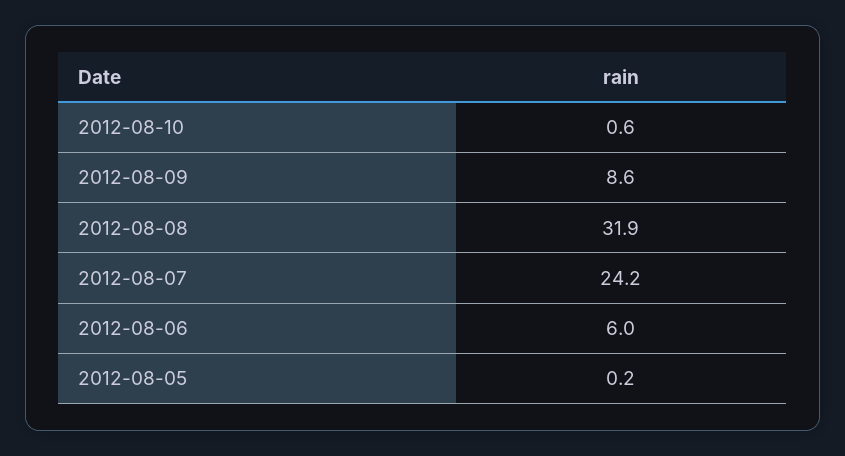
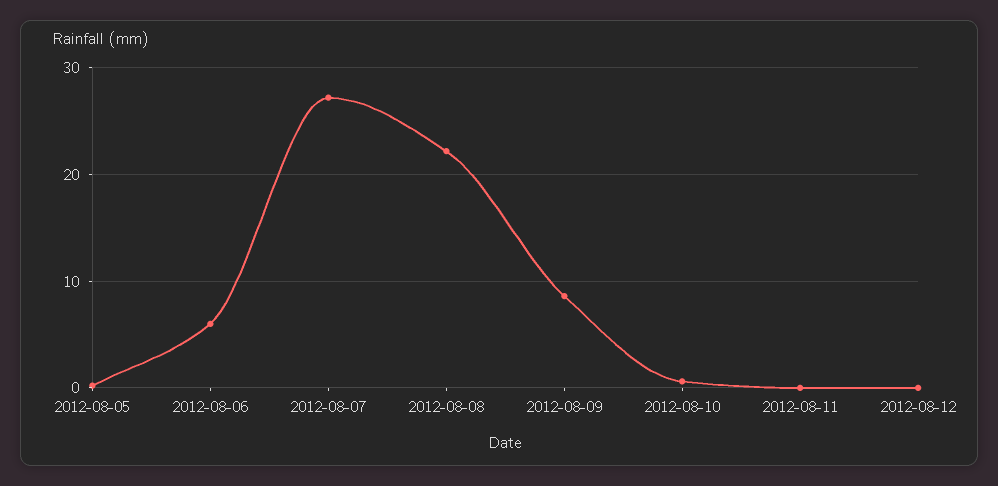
2012-08-08: 31.9 -> 22
2012-08-07: 24.2 -> 27
2012-08-11: none -> 0
2012-08-12: none -> 0

